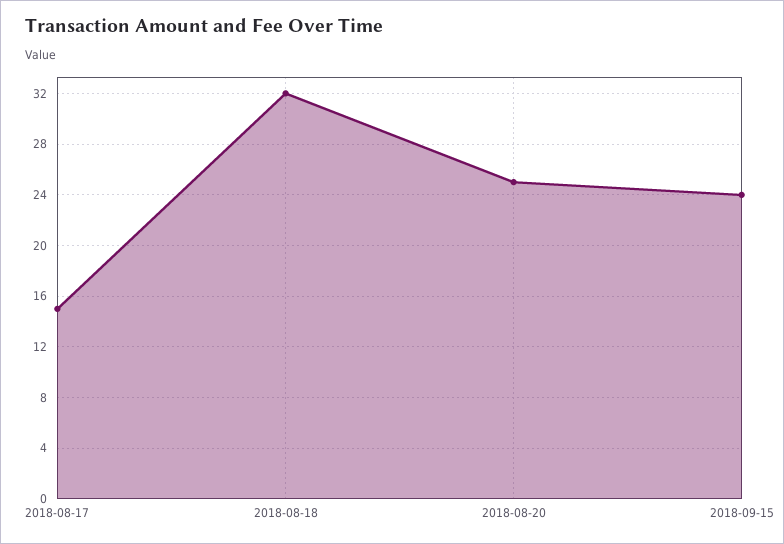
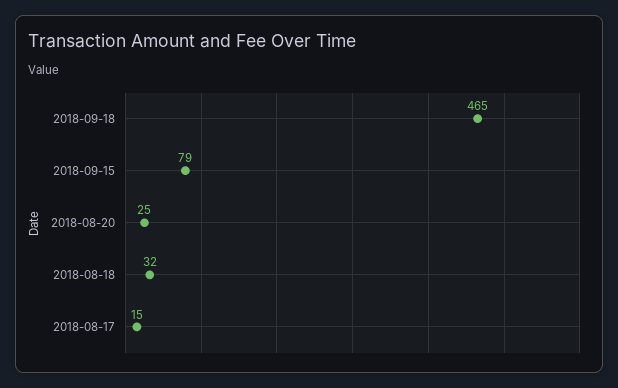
2018-09-15: 24 -> 79
2018-09-18: none -> 465

